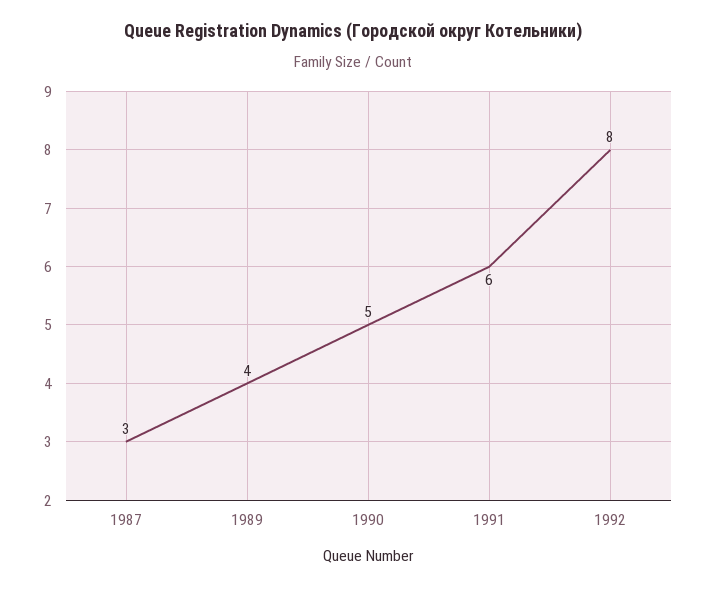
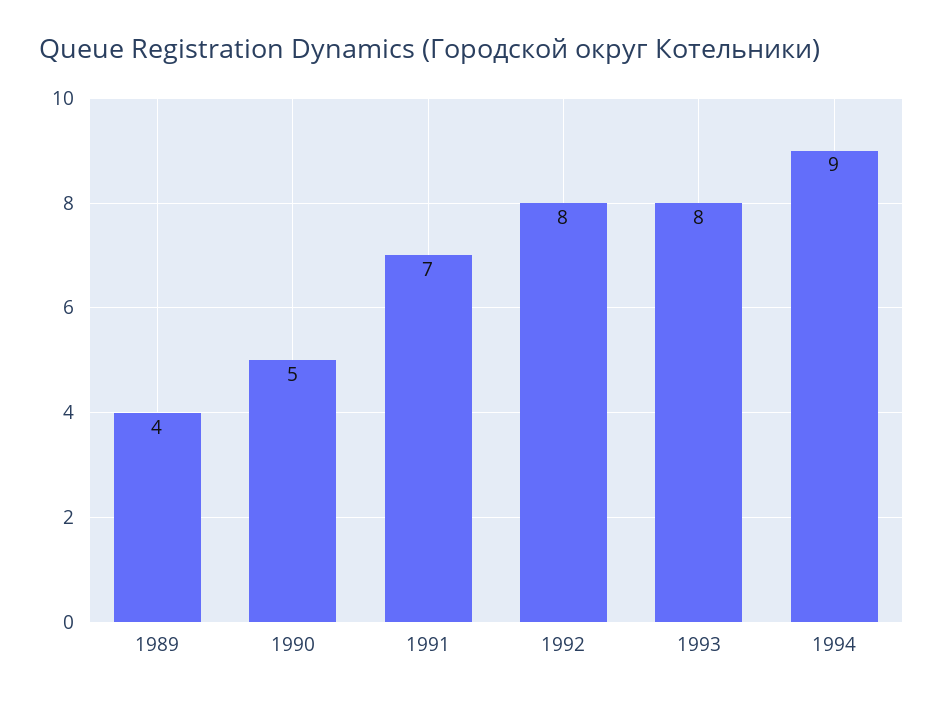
1987: 3 -> none
1991: 6 -> 7
1993: none -> 8
1994: none -> 9

